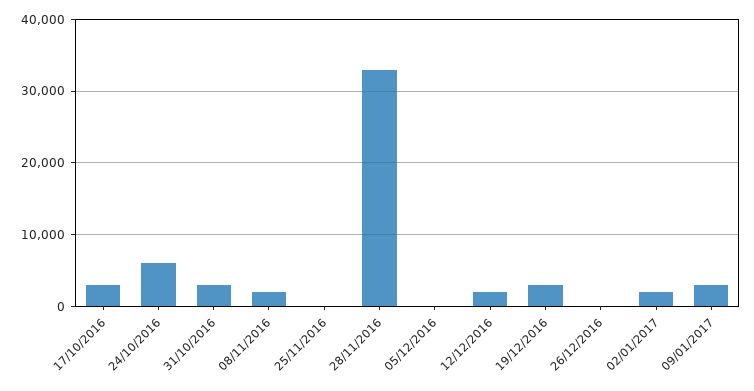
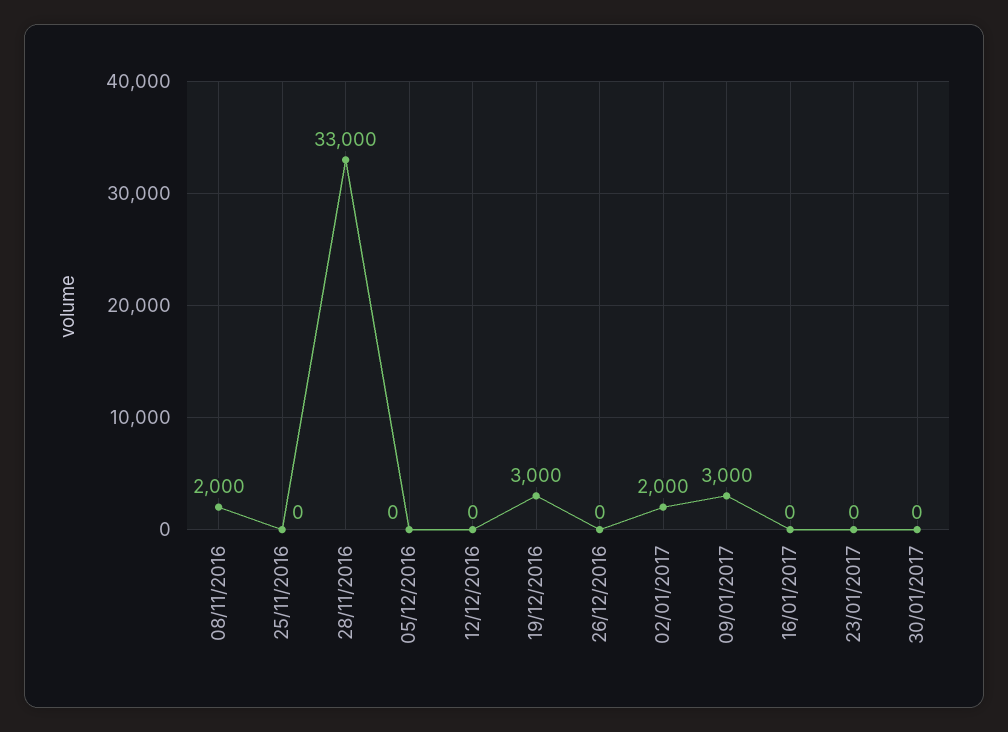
17/10/2016: 3000 -> none
24/10/2016: 6000 -> none
31/10/2016: 3000 -> none
12/12/2016: 2000 -> 0
16/01/2017: none -> 0
23/01/2017: none -> 0
30/01/2017: none -> 0

